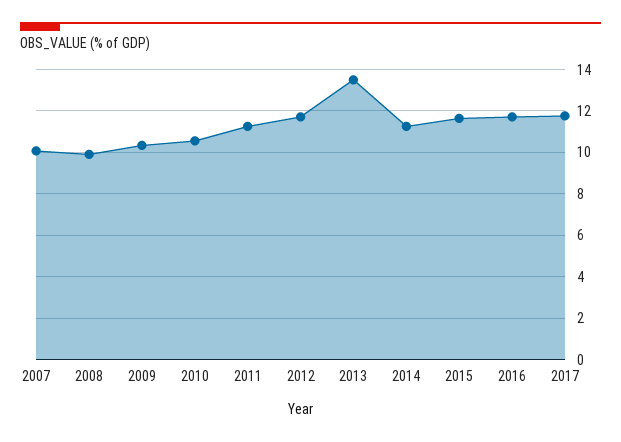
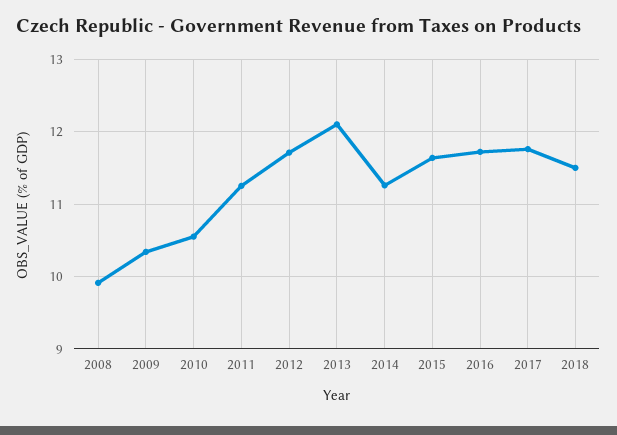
2007: 10 -> none
2013: 13.5 -> 12.1
2018: none -> 11.5

